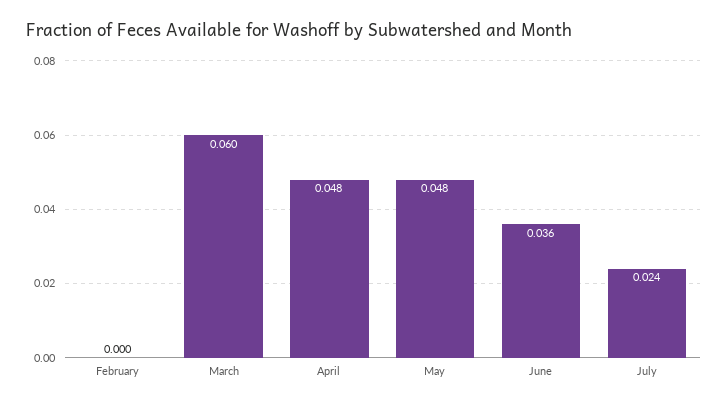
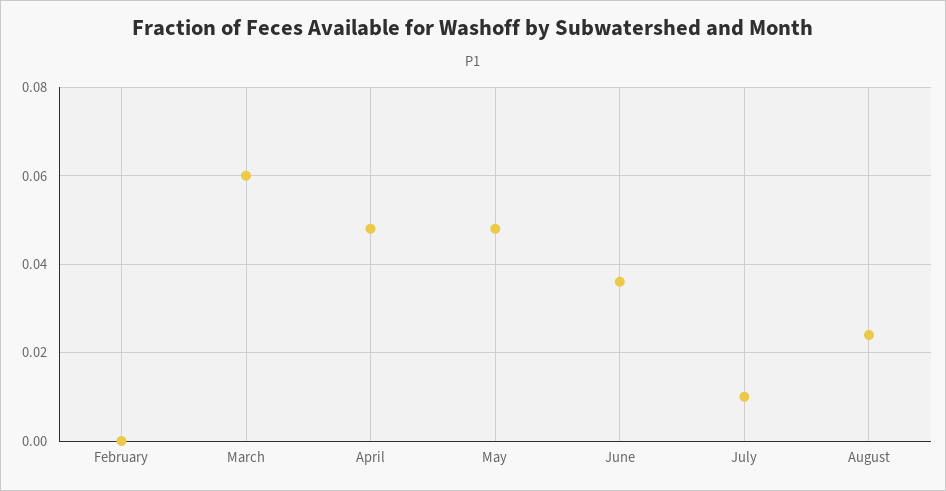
July: 0.024 -> 0.01
August: none -> 0.025

